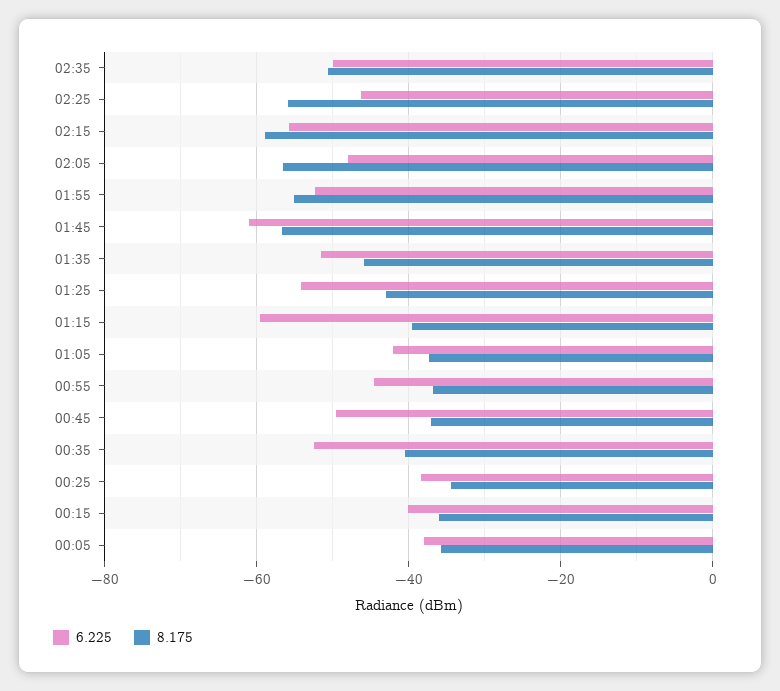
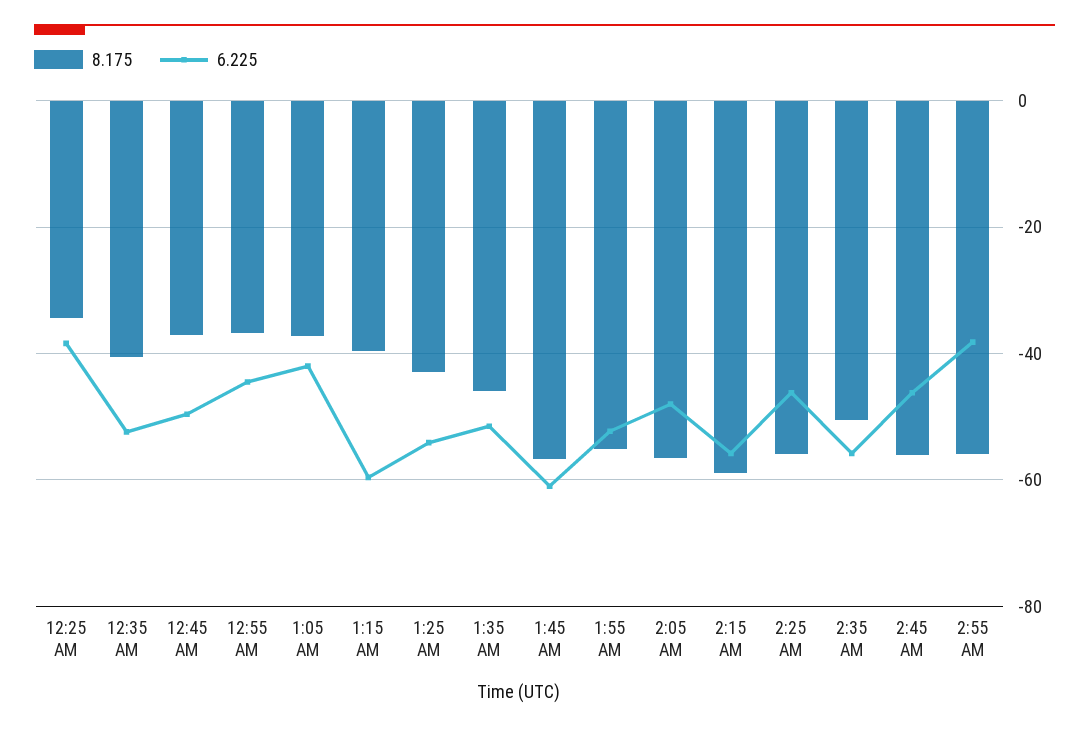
6.225, 02:35: -50 -> -56
6.225, 00:15: -40 -> none
8.175, 00:15: -36 -> none
6.225, 00:05: -38 -> none
8.175, 00:05: -36 -> none
8.175, 2:45 AM: none -> -56
6.225, 2:45 AM: none -> -46
8.175, 2:55 AM: none -> -56
6.225, 2:55 AM: none -> -38

